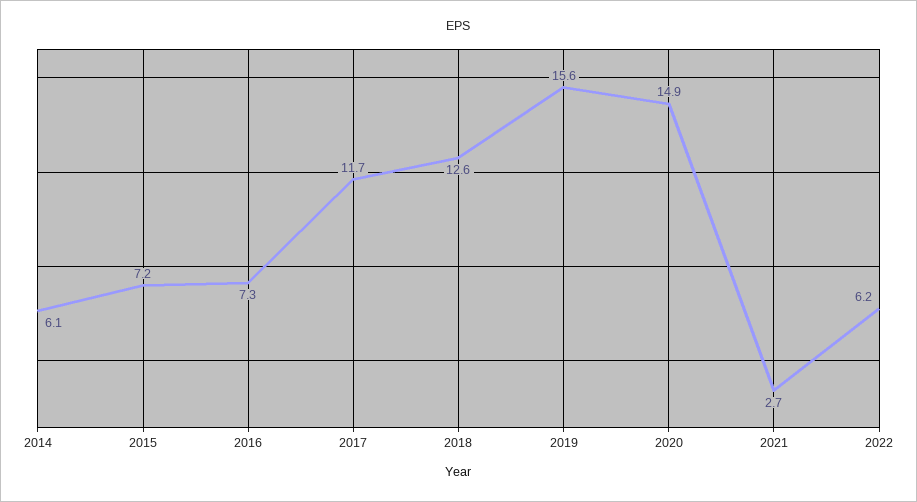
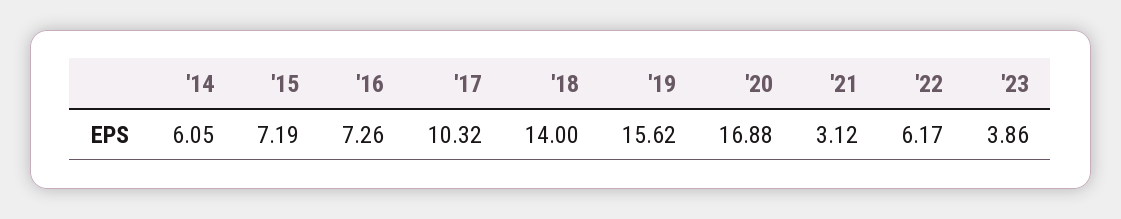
2017: 11.7 -> 10.32
2018: 12.6 -> 14
2020: 14.9 -> 16.88
2021: 2.7 -> 3.12
'23: none -> 3.86

